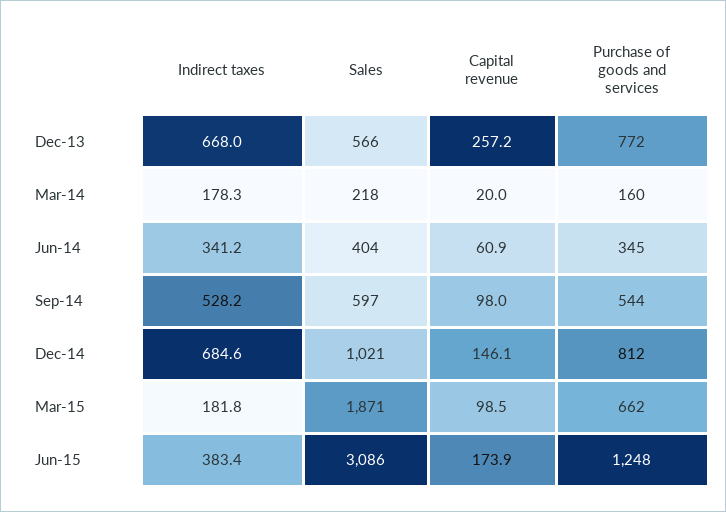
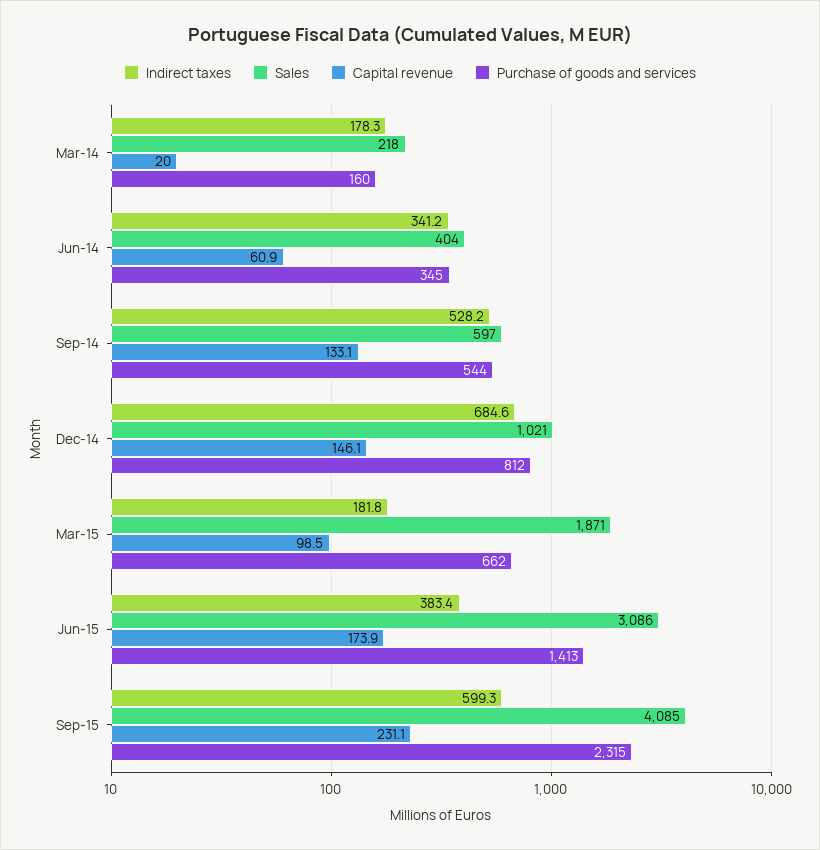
Indirect taxes, Dec-13: 668 -> none
Sales, Dec-13: 566 -> none
Capital revenue, Dec-13: 257.2 -> none
Purchase of goods and services, Dec-13: 772 -> none
Capital revenue, Sep-14: 98 -> 133.1
Purchase of goods and services, Jun-15: 1248 -> 1413
Indirect taxes, Sep-15: none -> 599.3
Sales, Sep-15: none -> 4085
Capital revenue, Sep-15: none -> 231.1
Purchase of goods and services, Sep-15: none -> 2315

